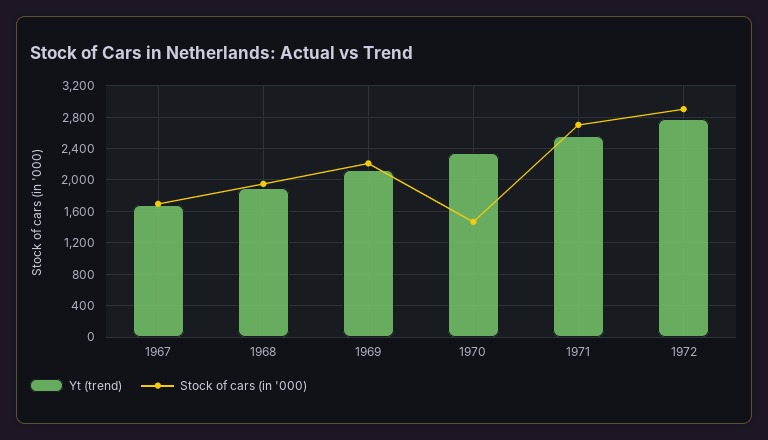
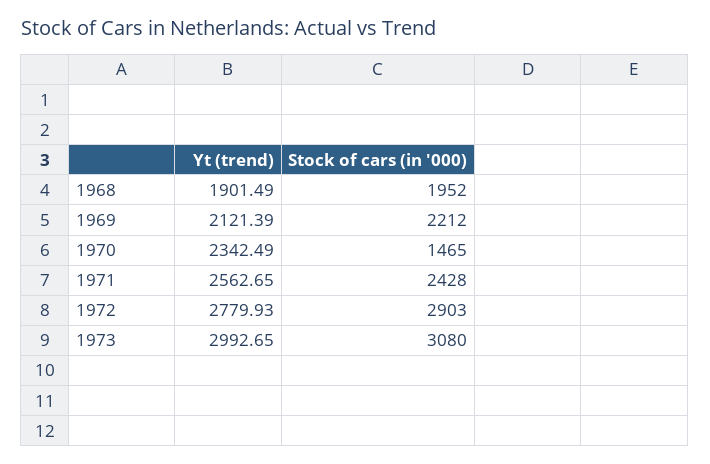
Yt (trend), 1967: 1700 -> none
Stock of cars (in '000), 1967: 1700 -> none
Stock of cars (in '000), 1971: 2700 -> 2428
Yt (trend), 1973: none -> 2992.65
Stock of cars (in '000), 1973: none -> 3080

